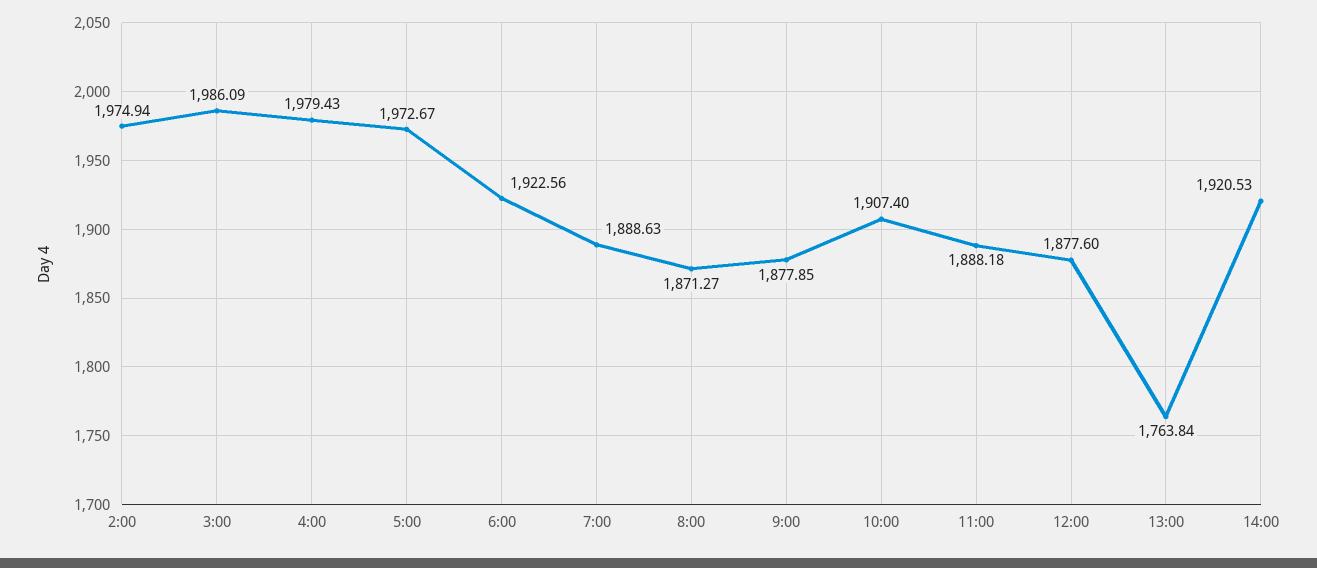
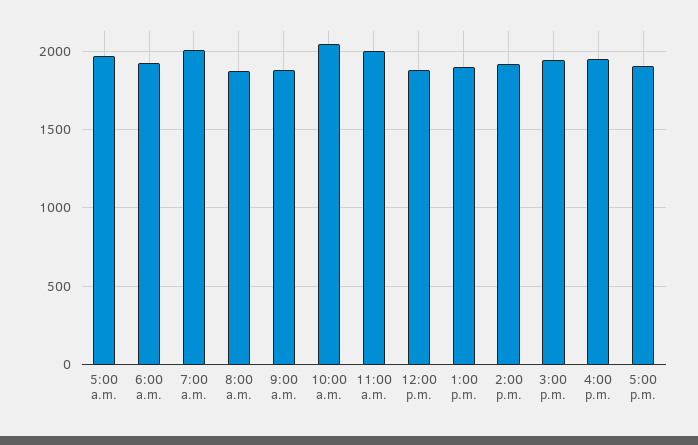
2:00: 1974.94 -> none
3:00: 1986.09 -> none
4:00: 1979.43 -> none
7:00: 1888.63 -> 2000
10:00: 1907.4 -> 2050
11:00: 1888.18 -> 2000
13:00: 1763.84 -> 1900
3:00 p.m.: none -> 1950
4:00 p.m.: none -> 1950
5:00 p.m.: none -> 1900

